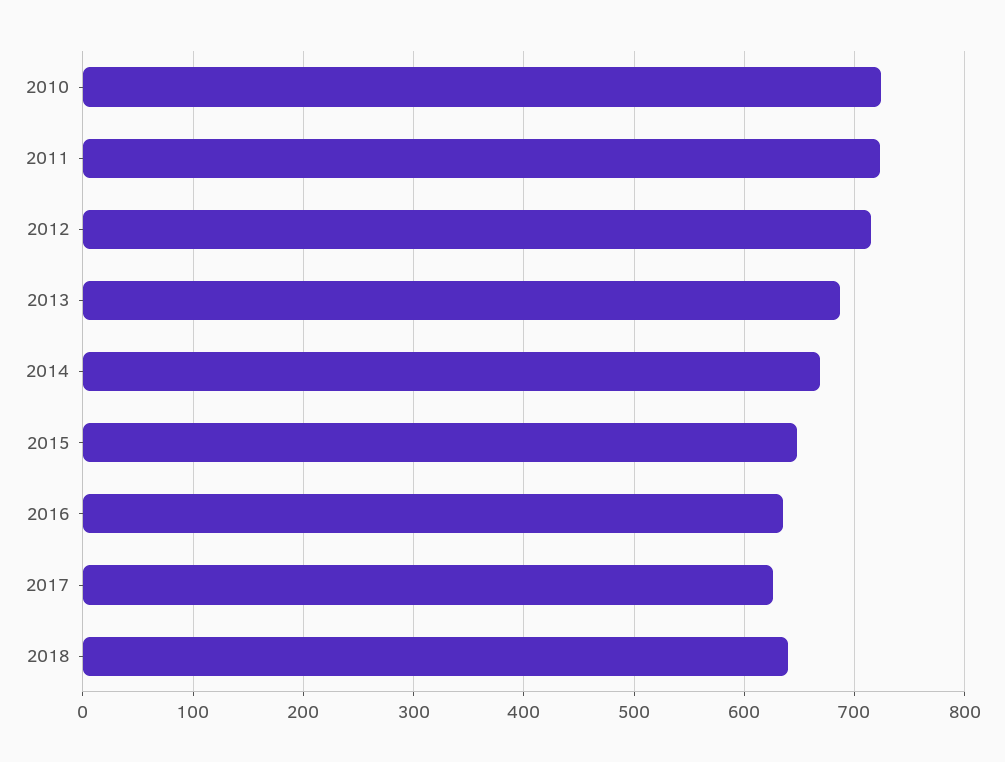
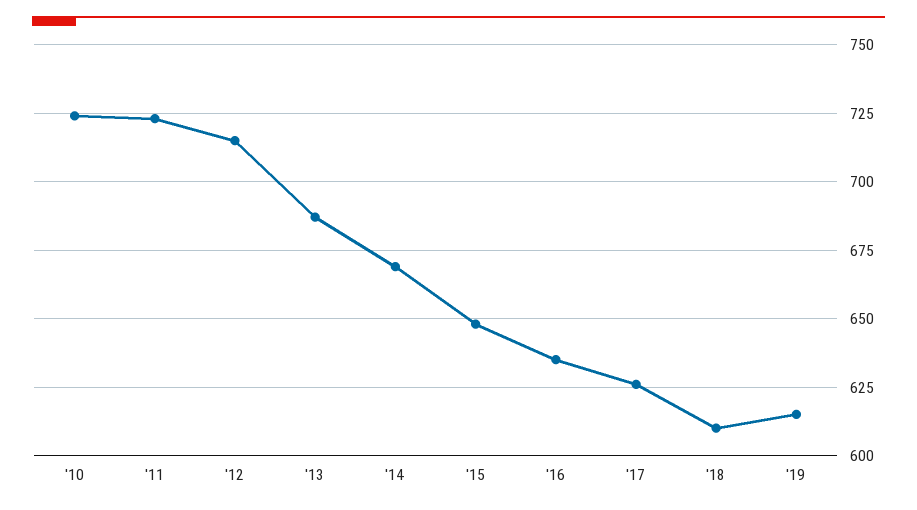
2018: 640 -> 610
'19: none -> 615

